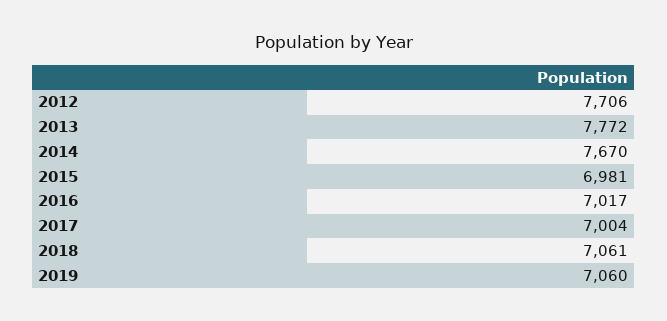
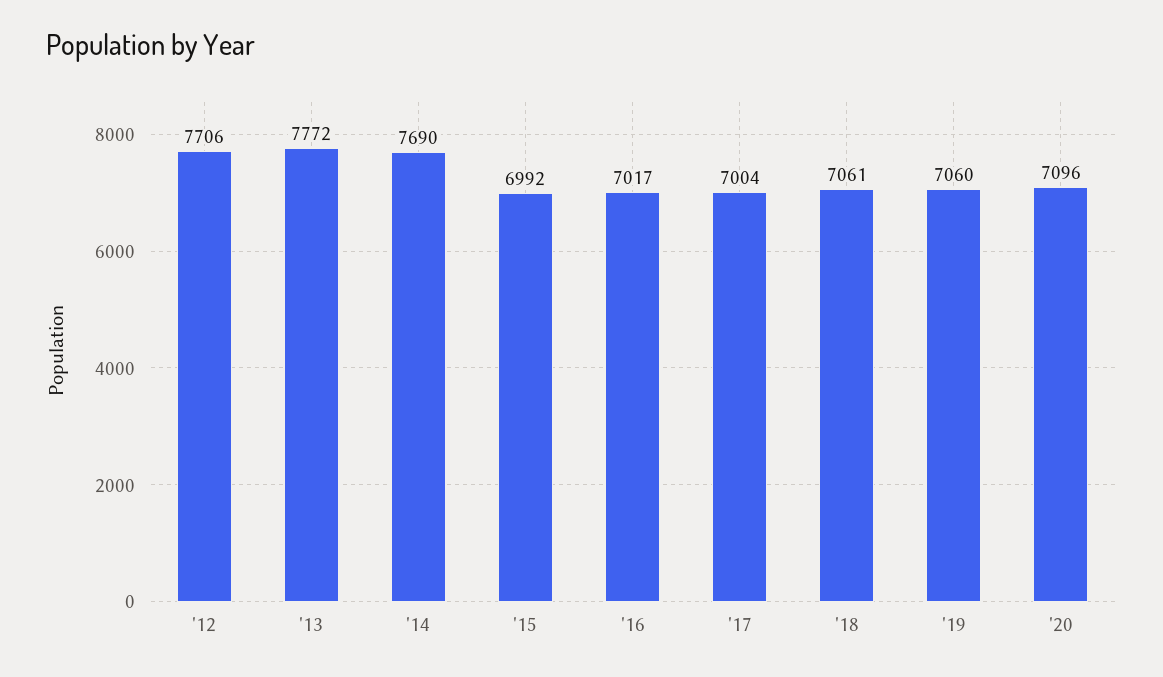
2014: 7670 -> 7690
2015: 6981 -> 6992
'20: none -> 7096

